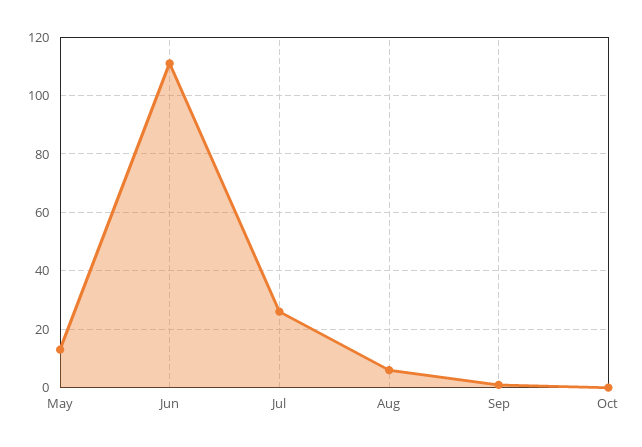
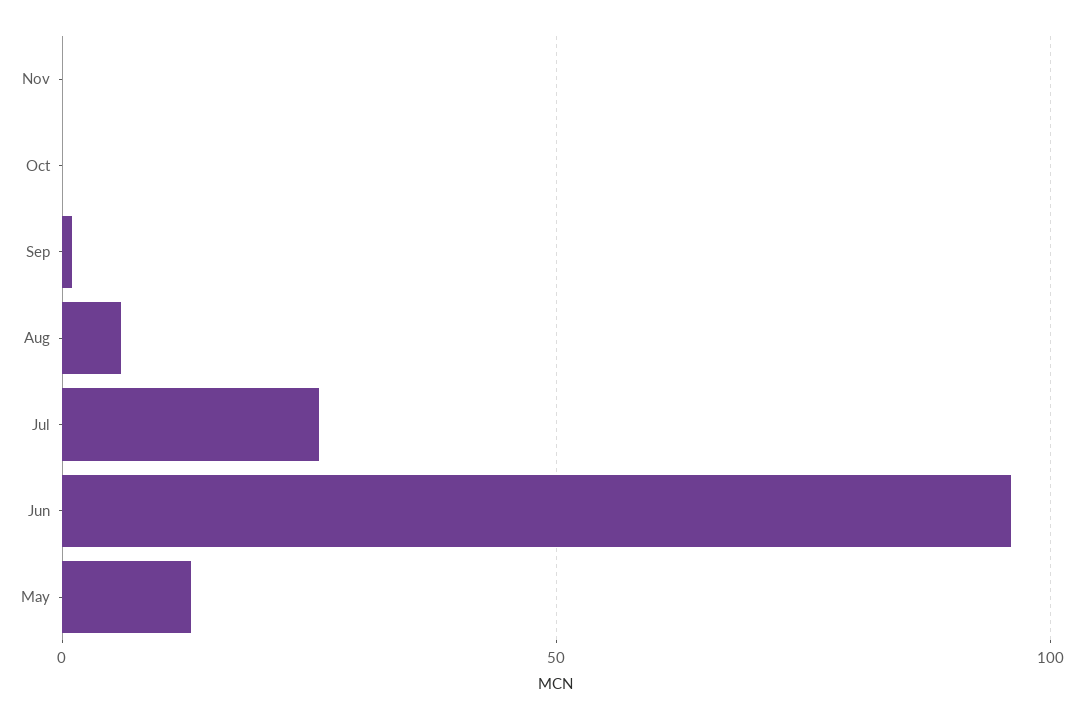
Jun: 110 -> 95
Nov: none -> 0

